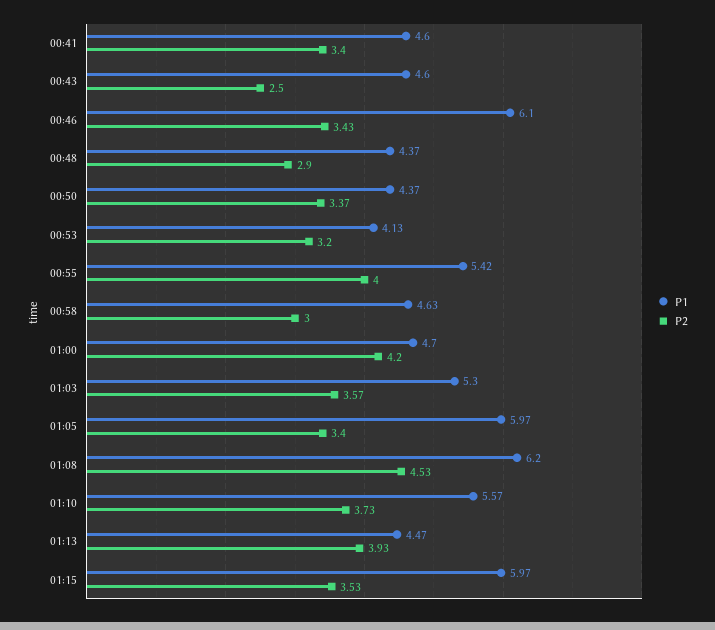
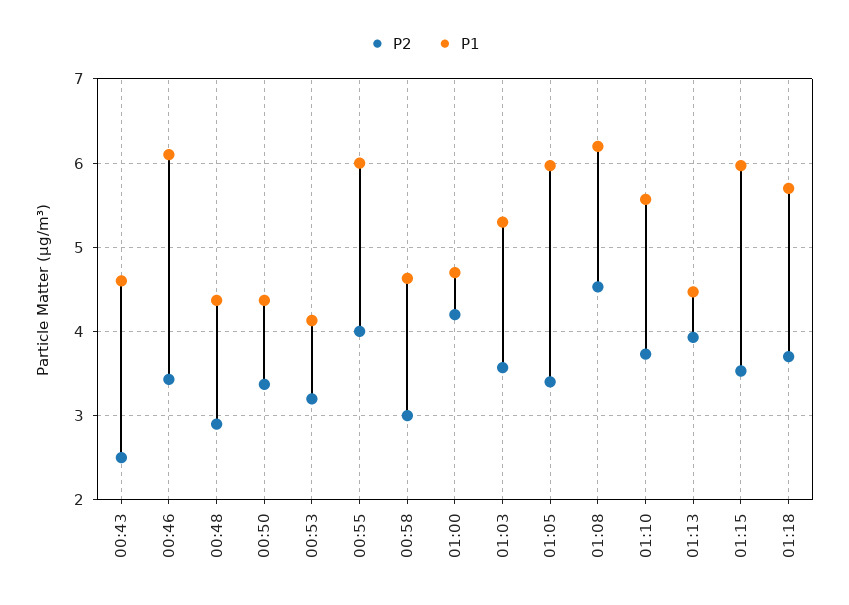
P1, 00:41: 4.6 -> none
P2, 00:41: 3.4 -> none
P1, 00:55: 5.42 -> 6
P2, 01:18: none -> 3.7
P1, 01:18: none -> 5.7

